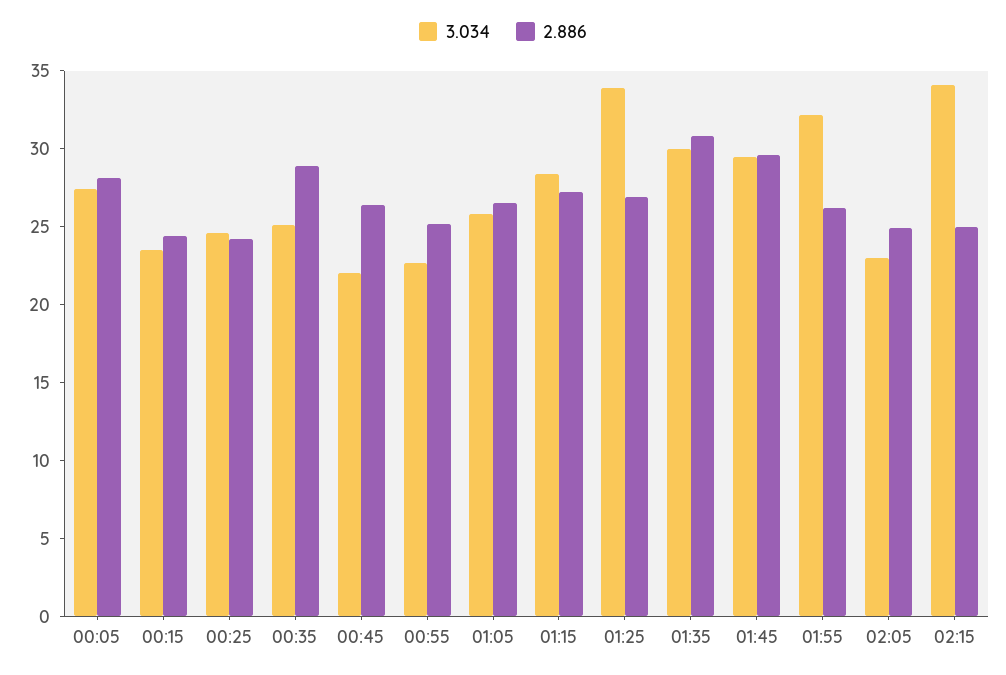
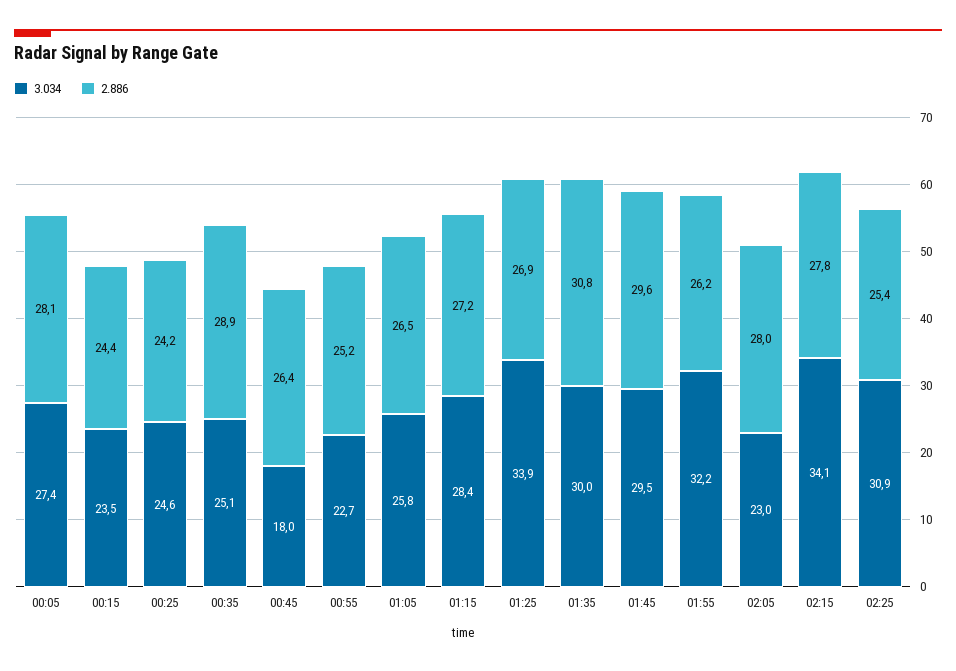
3.034, 00:45: 22 -> 18
2.886, 02:05: 25 -> 28
2.886, 02:15: 25 -> 27.8
3.034, 02:25: none -> 30.9
2.886, 02:25: none -> 25.4

